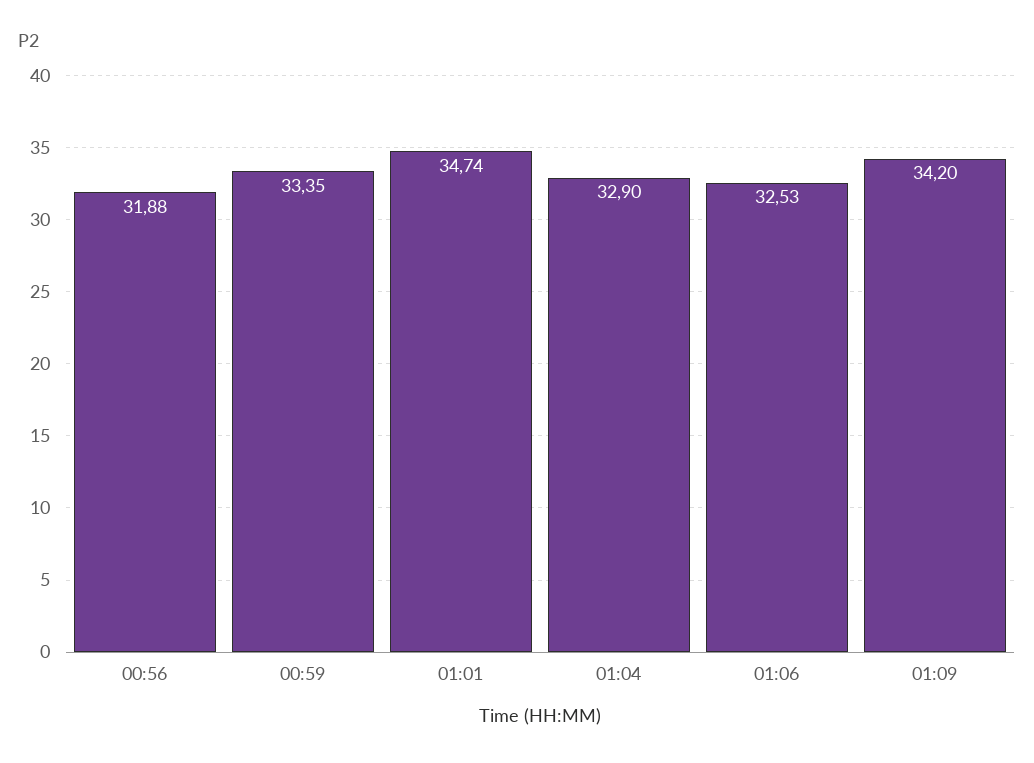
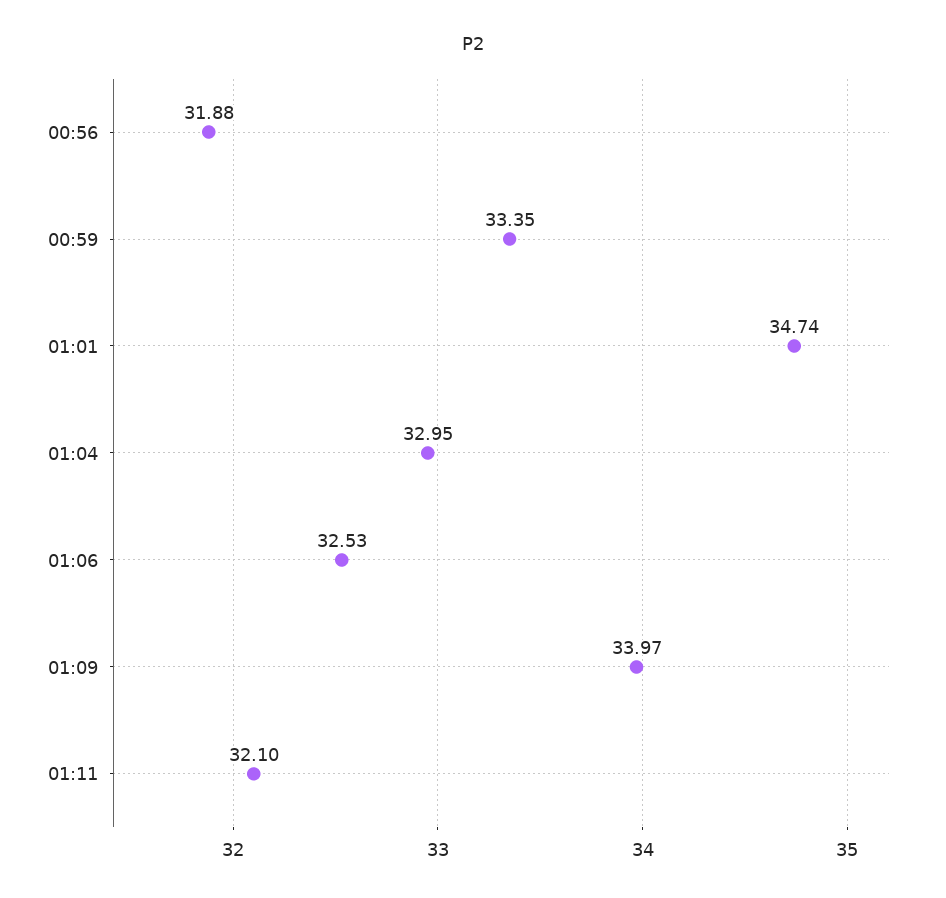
01:04: 32.9 -> 32.95
01:09: 34.2 -> 33.97
01:11: none -> 32.1

